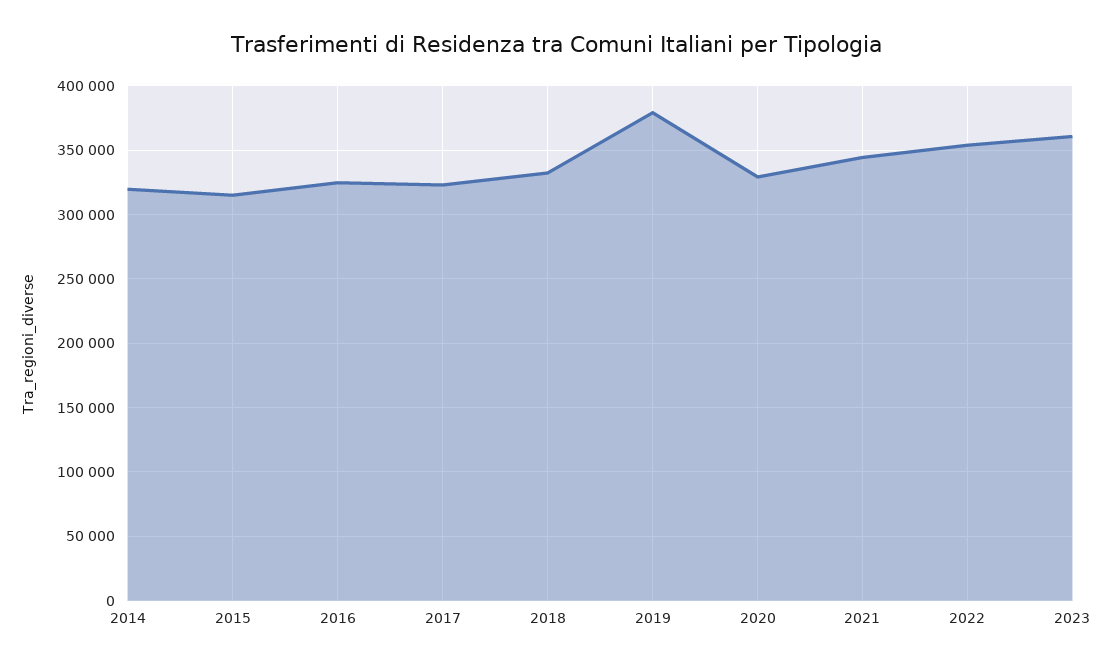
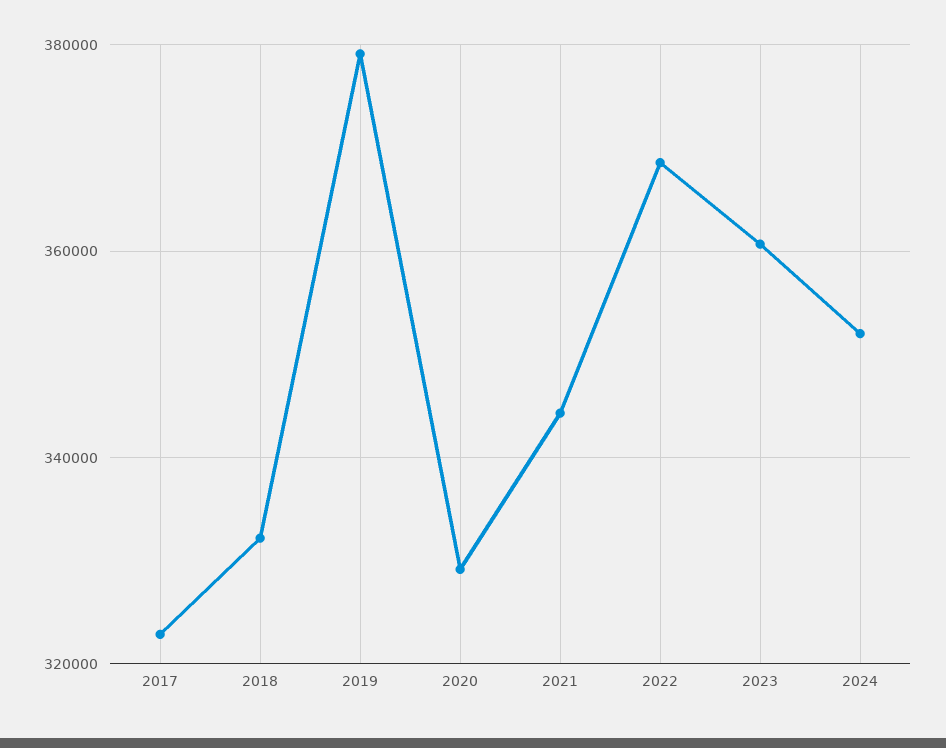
2014: 320000 -> none
2015: 315000 -> none
2016: 325000 -> none
2022: 355000 -> 368000
2024: none -> 352000

